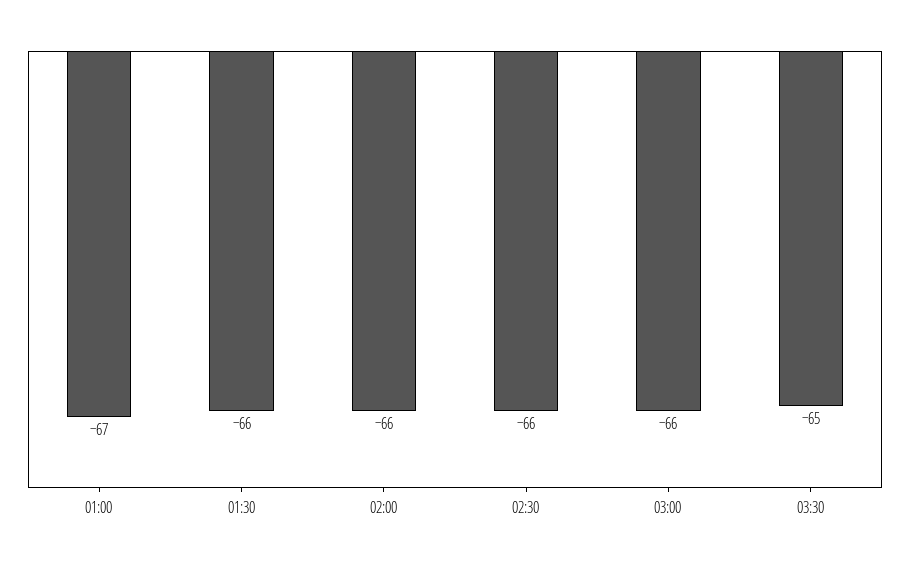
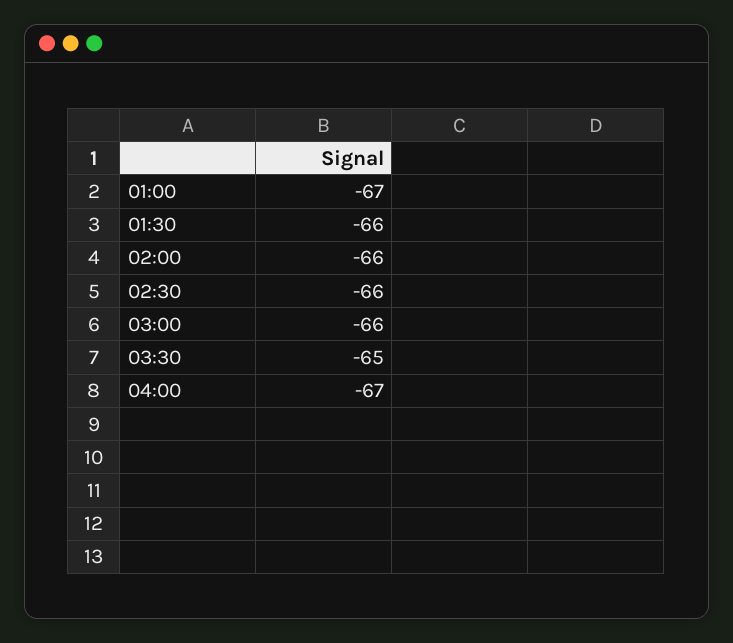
04:00: none -> -67

